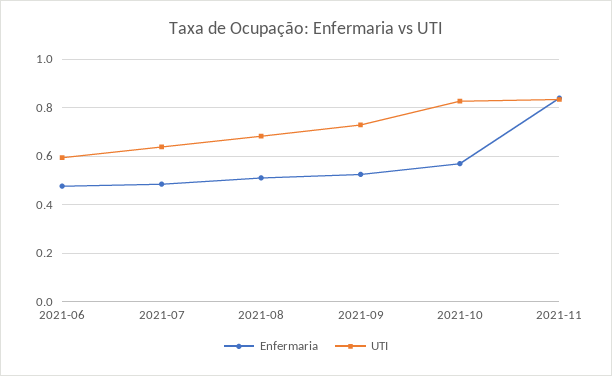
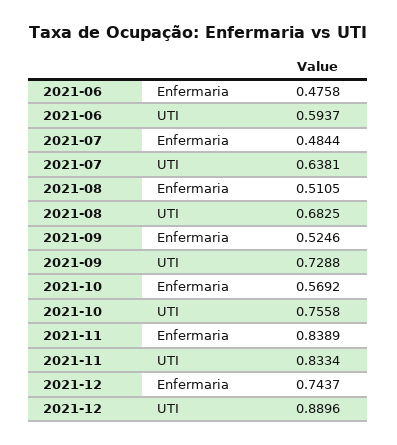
UTI, 2021-10: 0.825 -> 0.7558
Enfermaria, 2021-12: none -> 0.7437
UTI, 2021-12: none -> 0.8896

